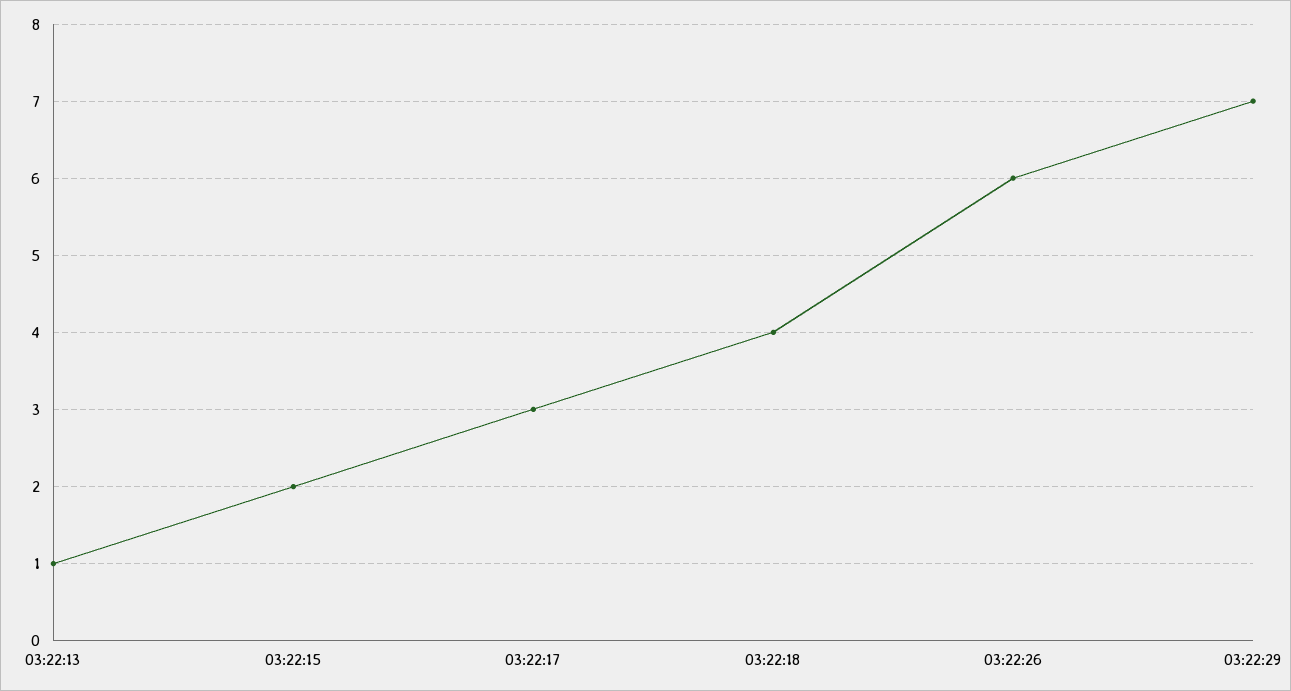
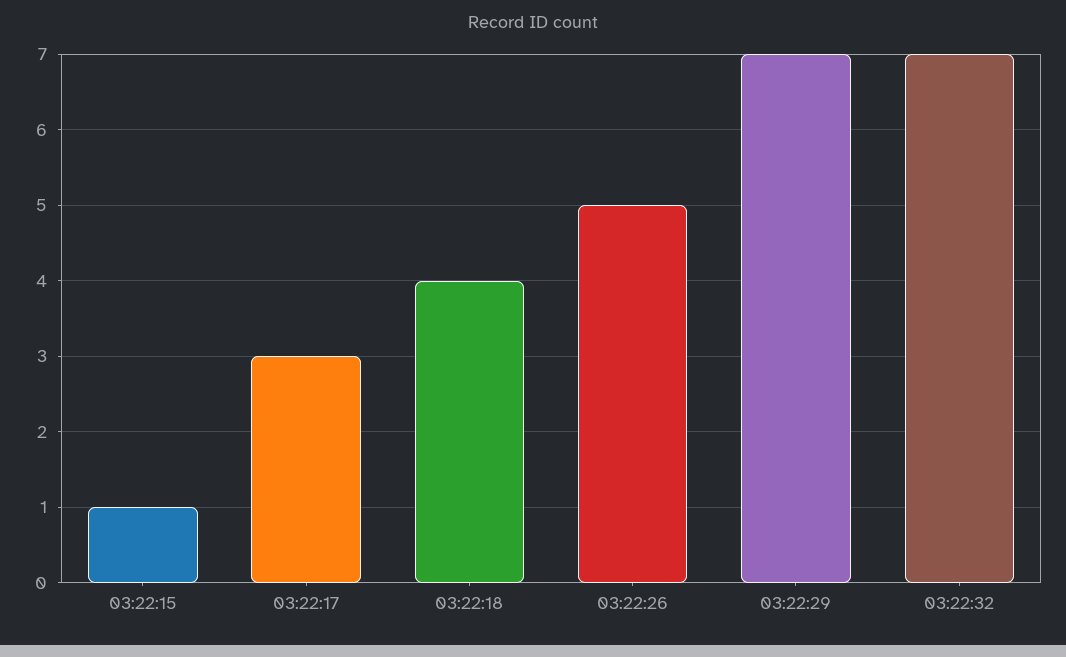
03:22:13: 1 -> none
03:22:15: 2 -> 1
03:22:26: 6 -> 5
03:22:32: none -> 7

